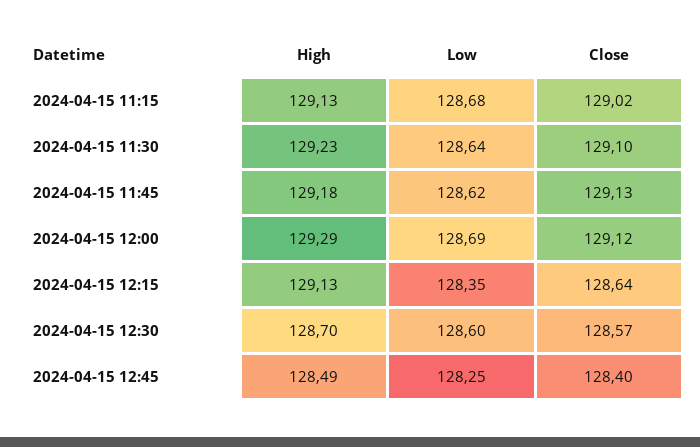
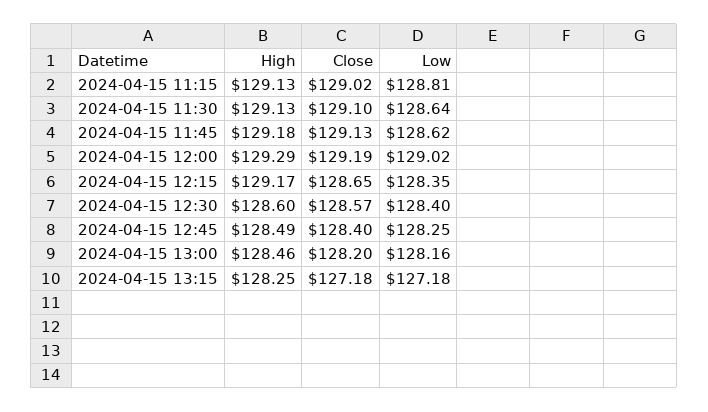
Low, 2024-04-15 11:15: 128.68 -> 128.81
High, 2024-04-15 11:30: 129.23 -> 129.13
Low, 2024-04-15 12:00: 128.69 -> 129.02
Close, 2024-04-15 12:00: 129.12 -> 129.19
High, 2024-04-15 12:15: 129.13 -> 129.17
Close, 2024-04-15 12:15: 128.64 -> 128.65
High, 2024-04-15 12:30: 128.7 -> 128.6
Low, 2024-04-15 12:30: 128.6 -> 128.4
High, 2024-04-15 13:00: none -> 128.46
Close, 2024-04-15 13:00: none -> 128.2
Low, 2024-04-15 13:00: none -> 128.16
High, 2024-04-15 13:15: none -> 128.25
Close, 2024-04-15 13:15: none -> 127.18
Low, 2024-04-15 13:15: none -> 127.18

